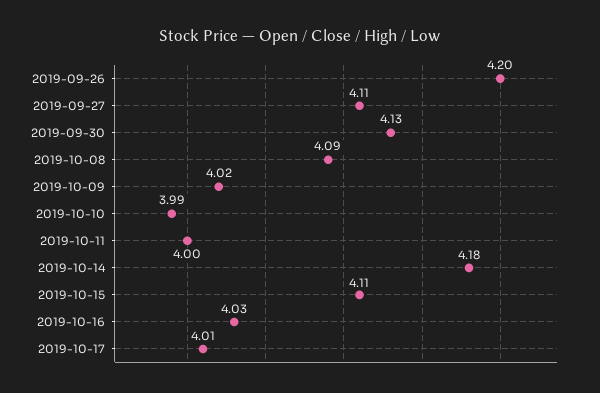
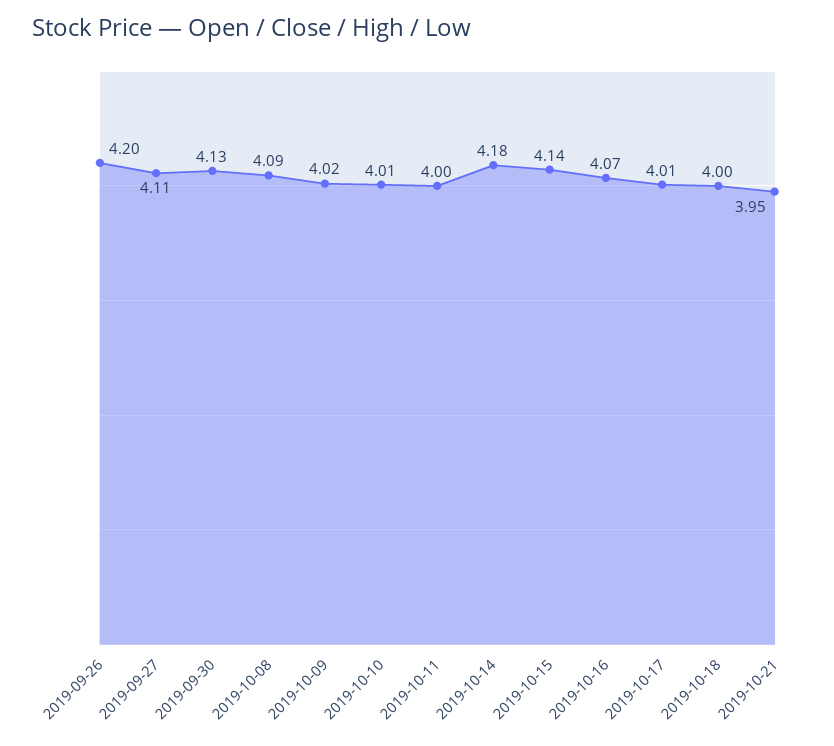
2019-10-10: 3.99 -> 4.01
2019-10-15: 4.11 -> 4.14
2019-10-16: 4.03 -> 4.07
2019-10-18: none -> 4
2019-10-21: none -> 3.95

